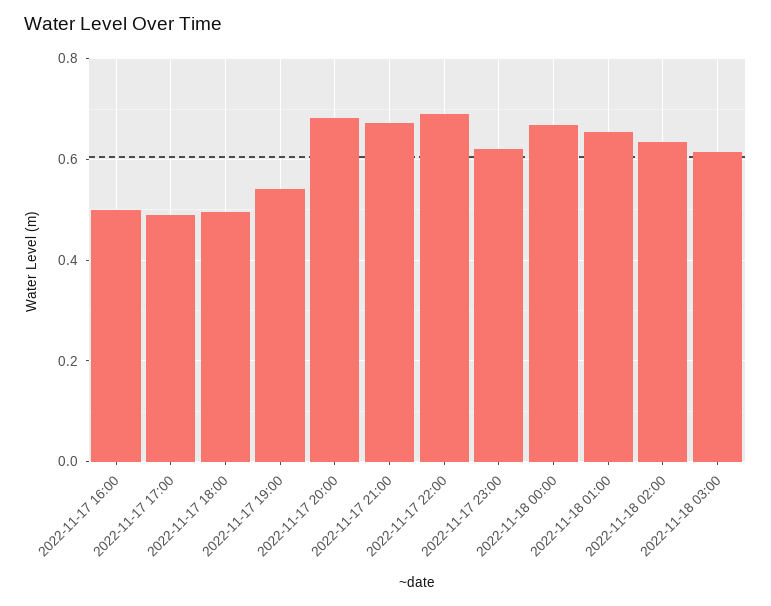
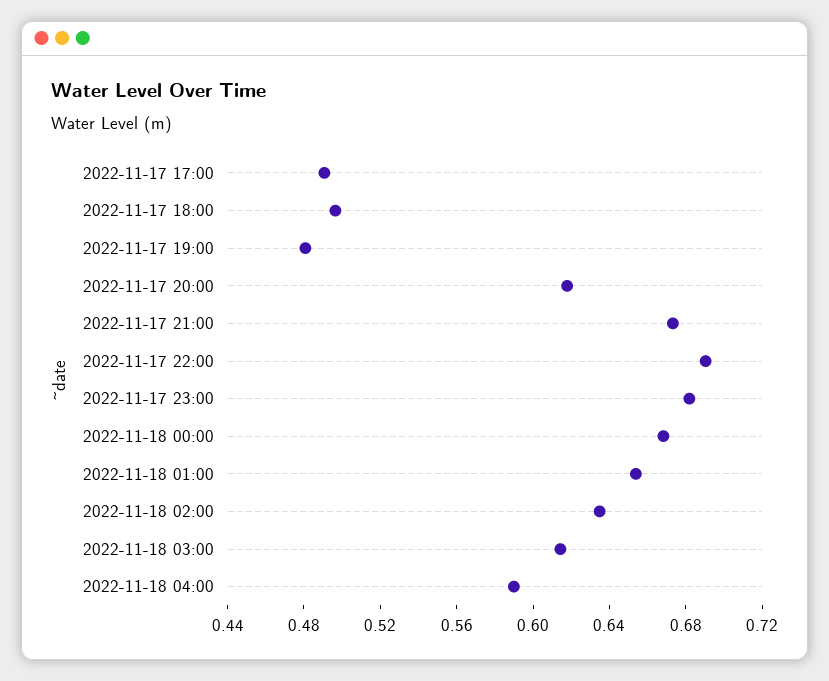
2022-11-17 16:00: 0.5 -> none
2022-11-17 19:00: 0.54 -> 0.48
2022-11-17 20:00: 0.68 -> 0.62
2022-11-17 23:00: 0.62 -> 0.68
2022-11-18 04:00: none -> 0.59

